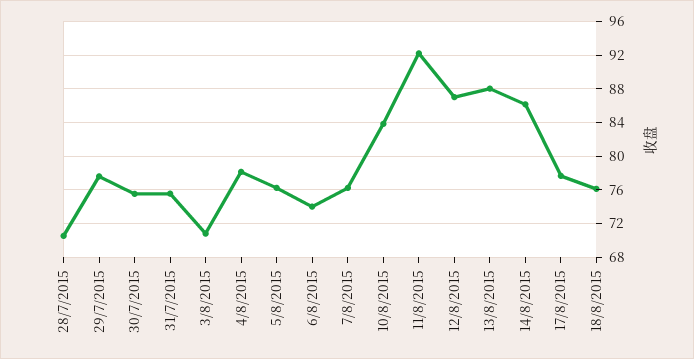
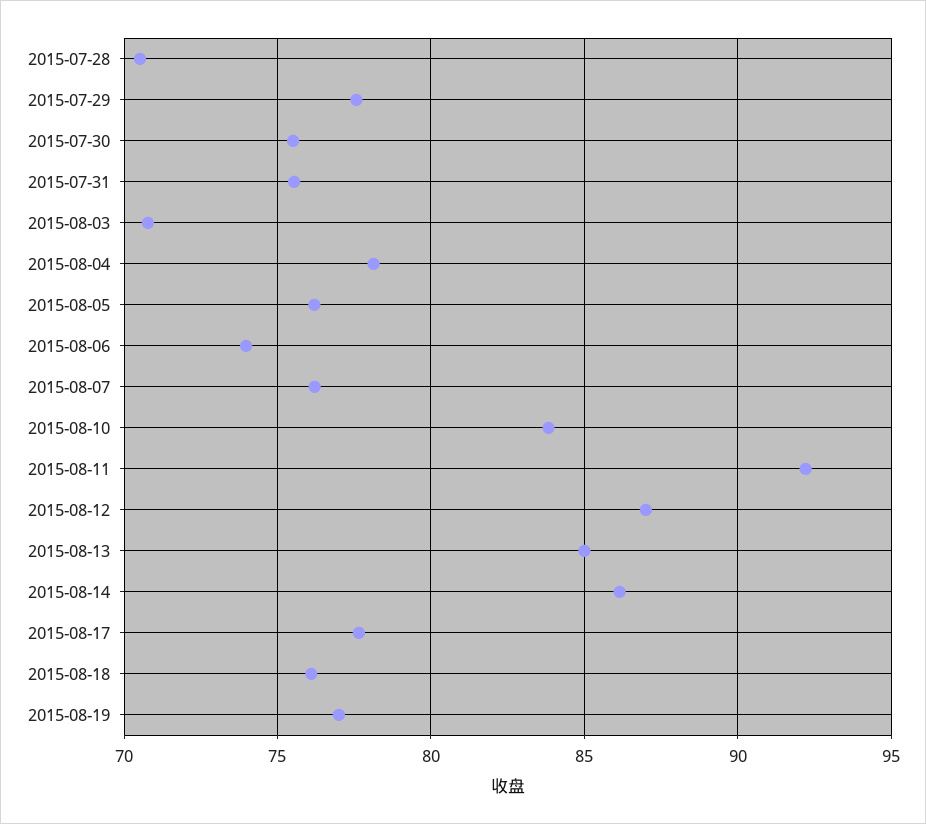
13/8/2015: 88 -> 85
2015-08-19: none -> 77

